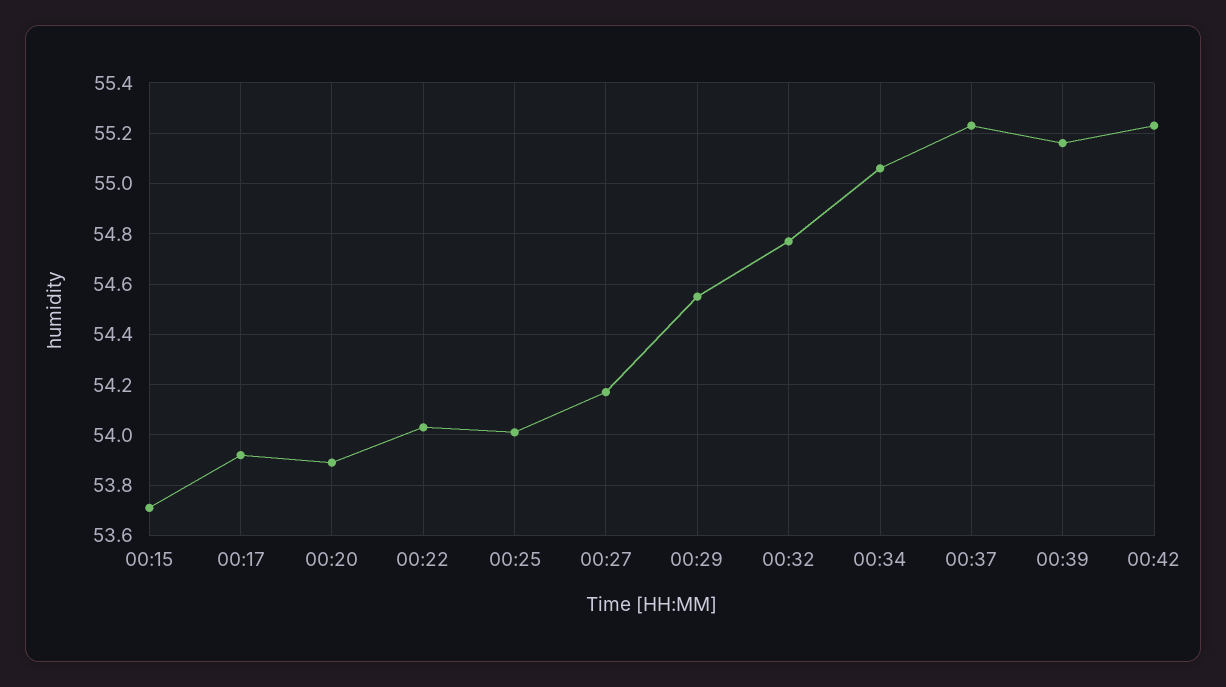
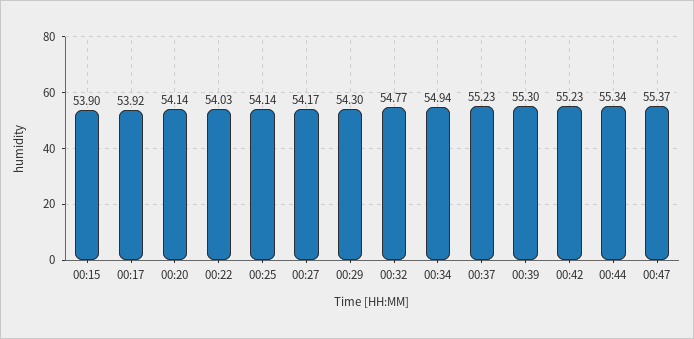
00:15: 53.7 -> 53.9
00:20: 53.9 -> 54.14
00:25: 54 -> 54.14
00:29: 54.55 -> 54.3
00:34: 55.05 -> 54.94
00:39: 55.15 -> 55.3
00:44: none -> 55.34
00:47: none -> 55.37

